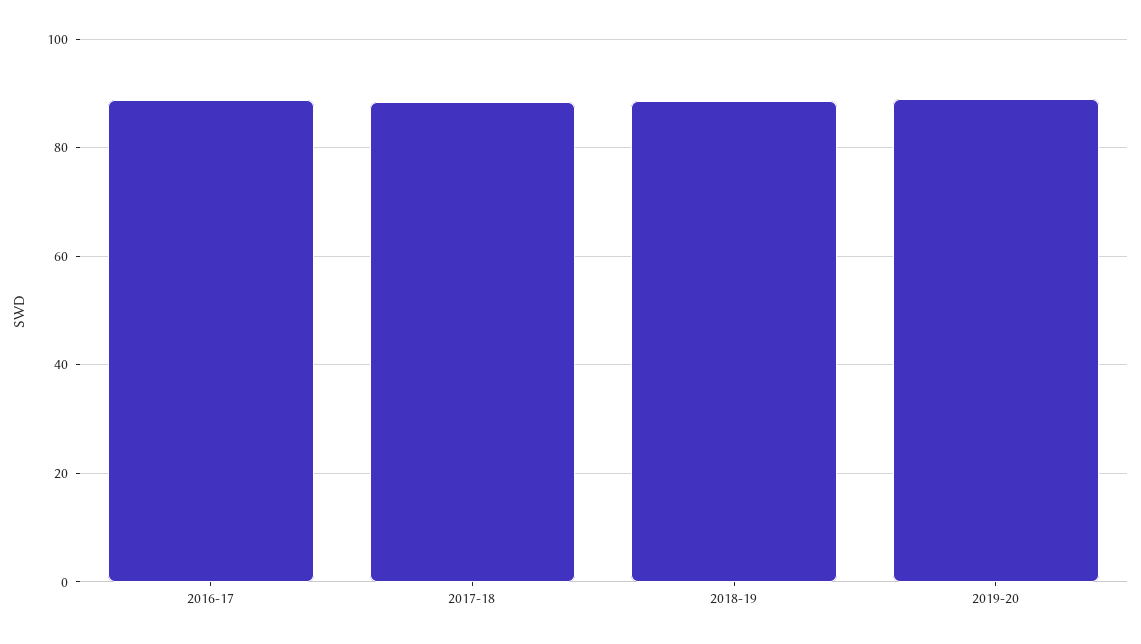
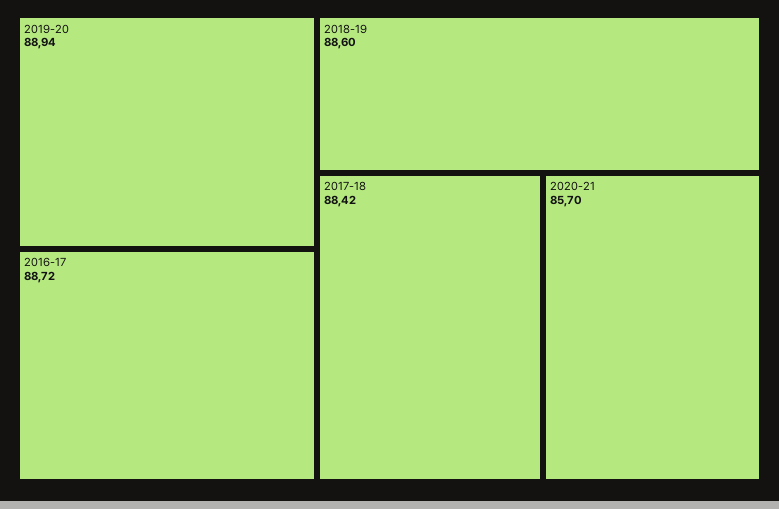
2020-21: none -> 85.7

